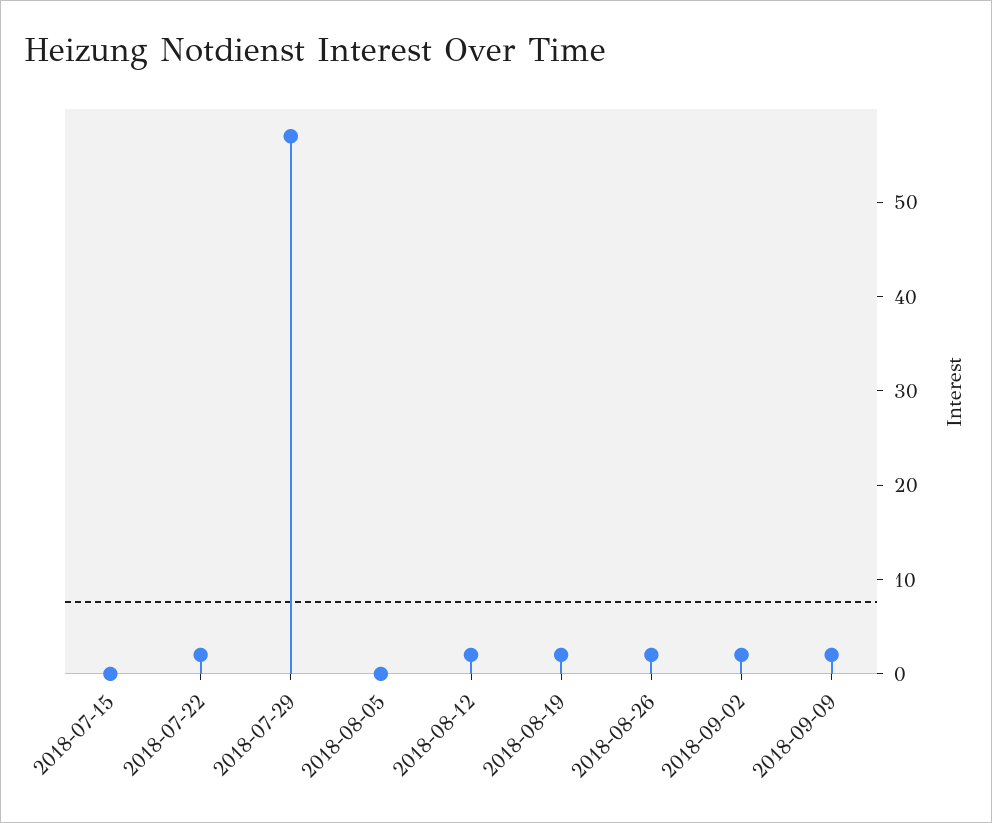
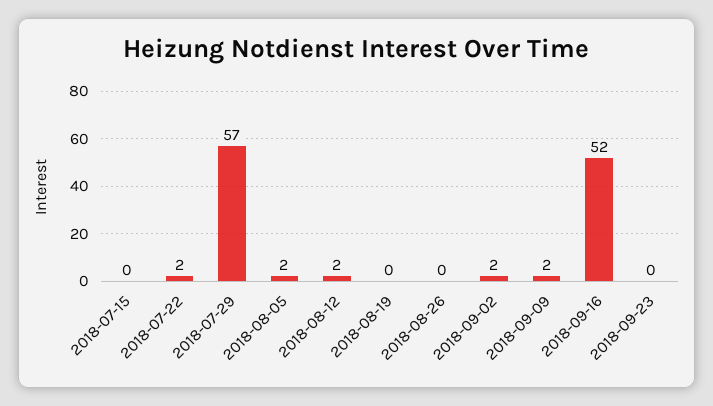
2018-08-05: 0 -> 2
2018-08-19: 2 -> 0
2018-08-26: 2 -> 0
2018-09-16: none -> 52
2018-09-23: none -> 0

